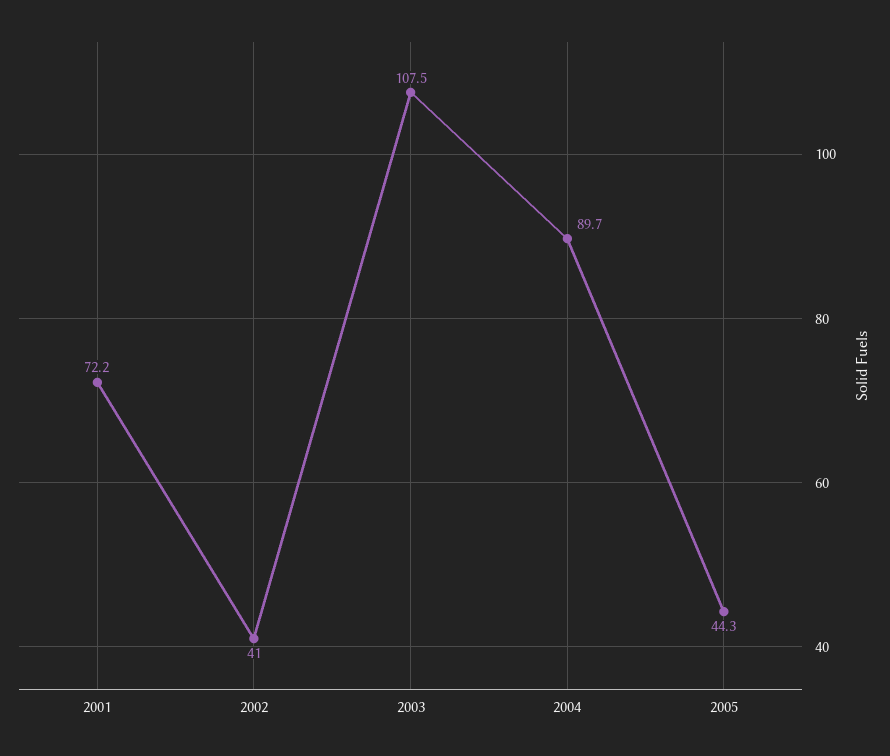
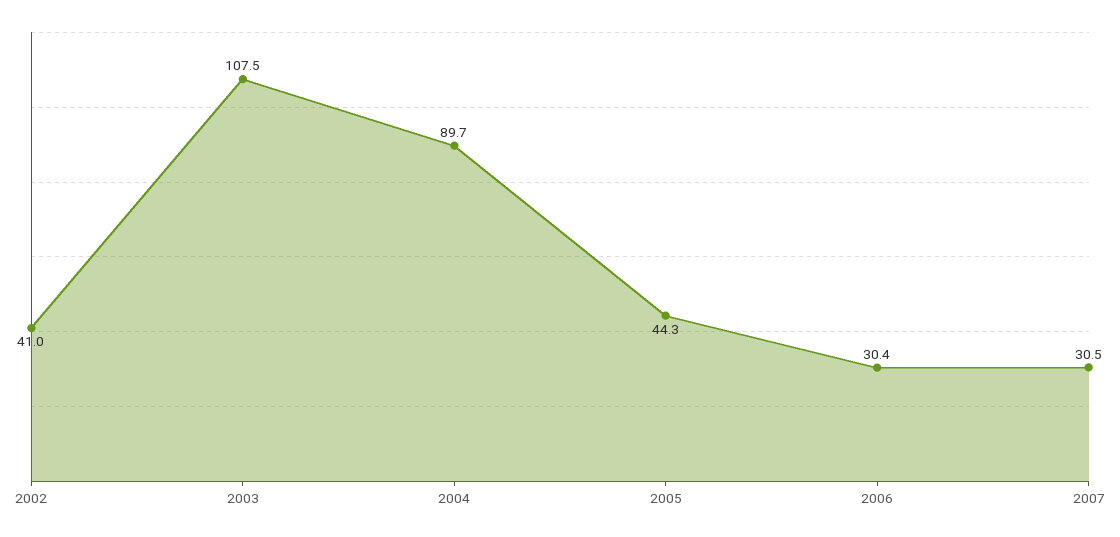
2001: 72.2 -> none
2006: none -> 30.4
2007: none -> 30.5

